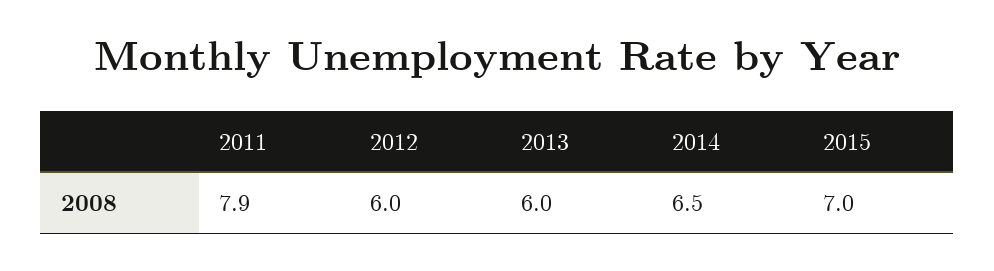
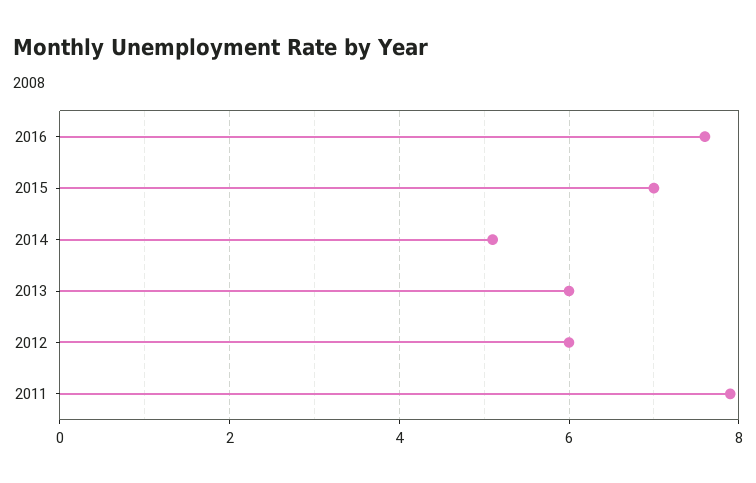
2014: 6.5 -> 5
2016: none -> 7.5

